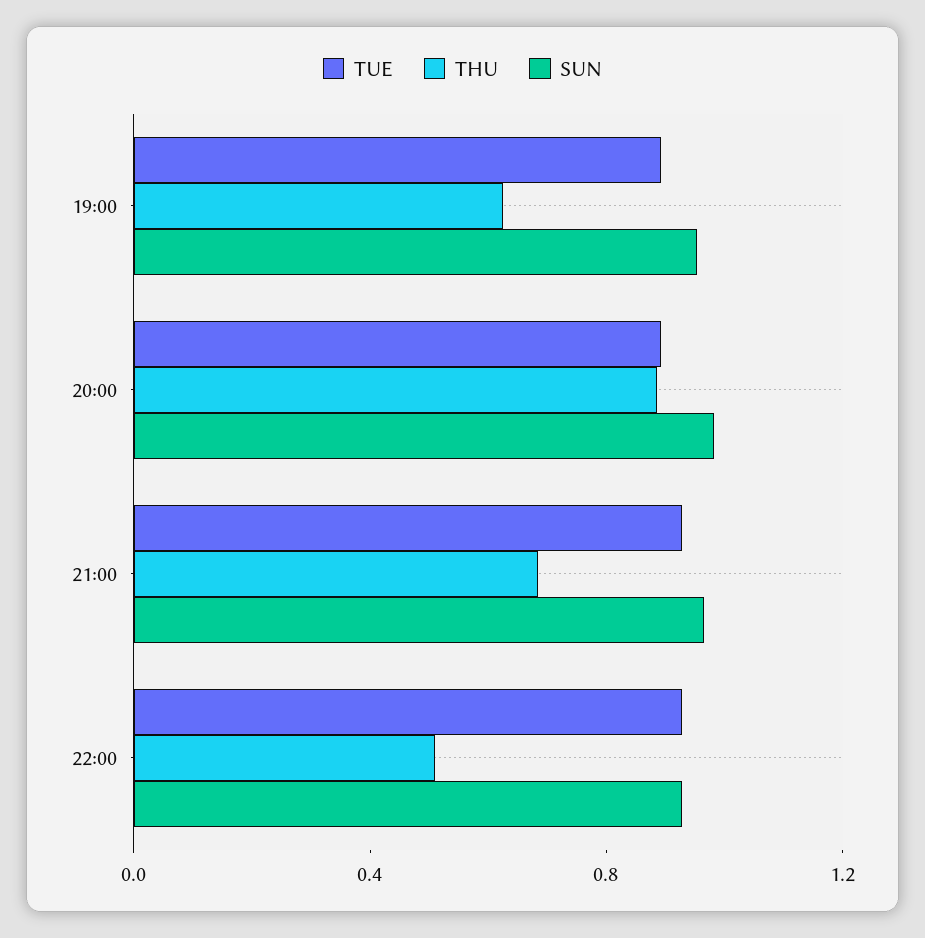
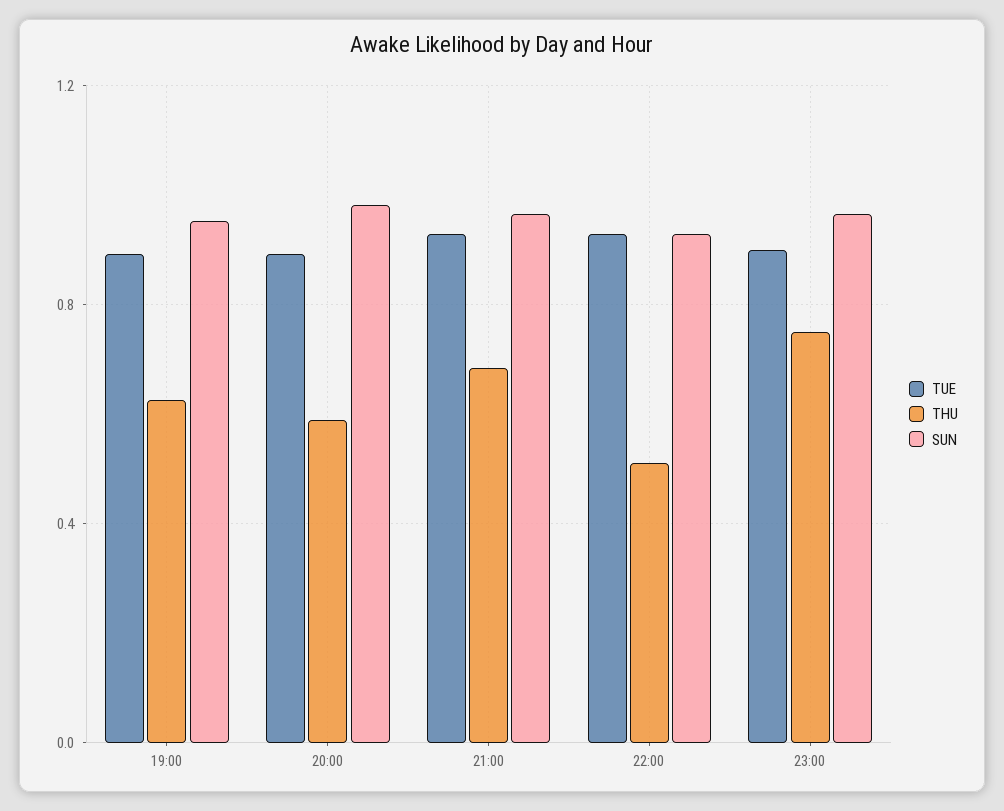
THU, 20:00: 0.9 -> 0.6
TUE, 23:00: none -> 0.9
THU, 23:00: none -> 0.75
SUN, 23:00: none -> 0.95

